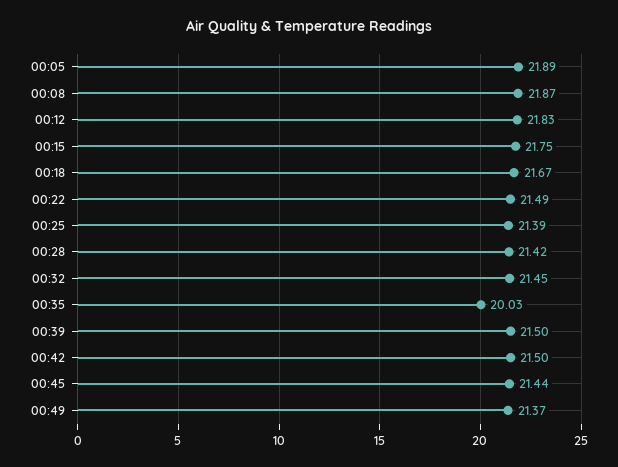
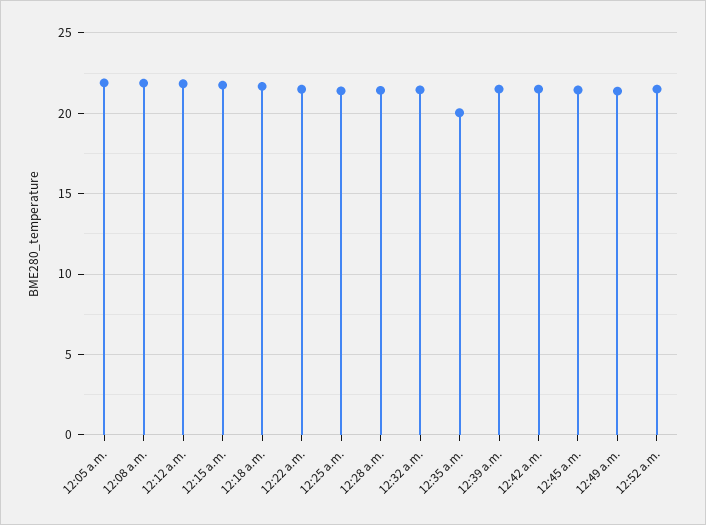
12:52 a.m.: none -> 21.5

